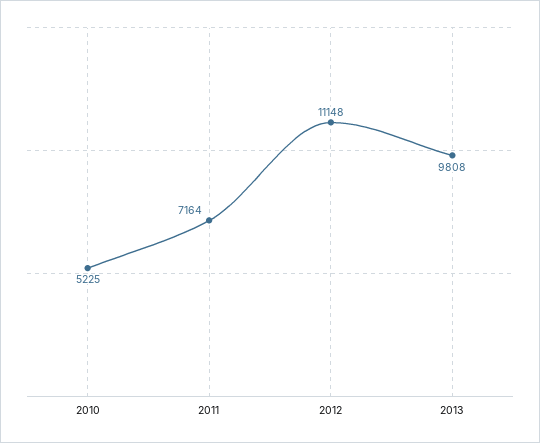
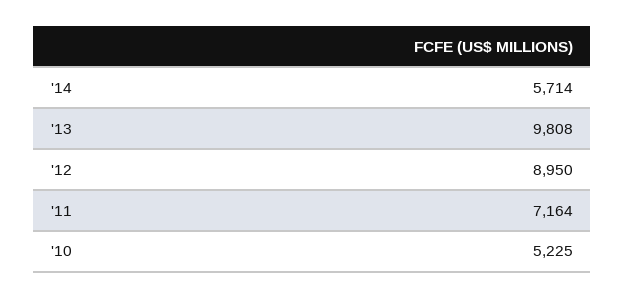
2012: 11148 -> 8950
'14: none -> 5714

